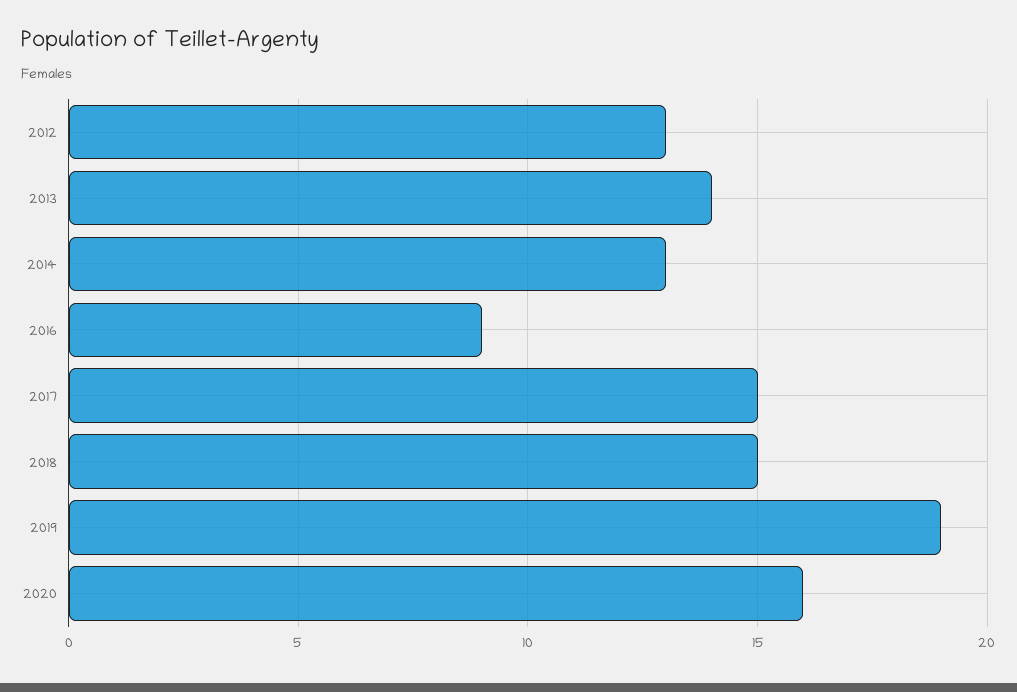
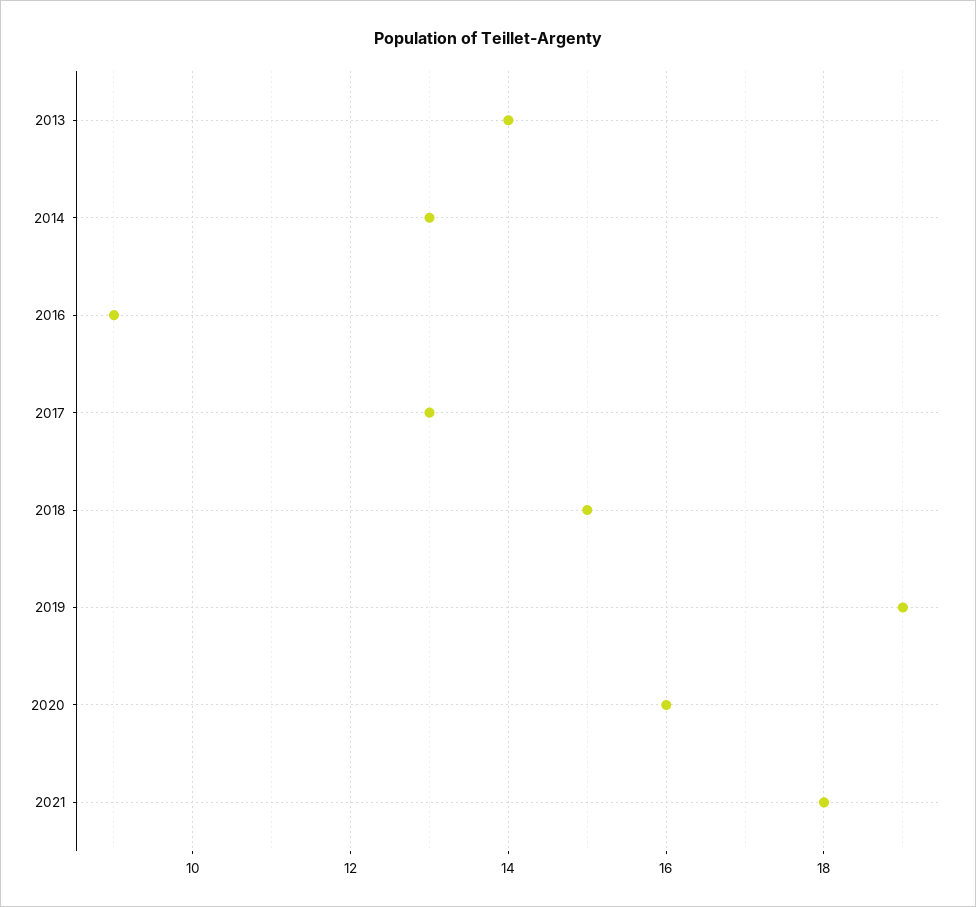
2012: 13 -> none
2017: 15 -> 13
2021: none -> 18

